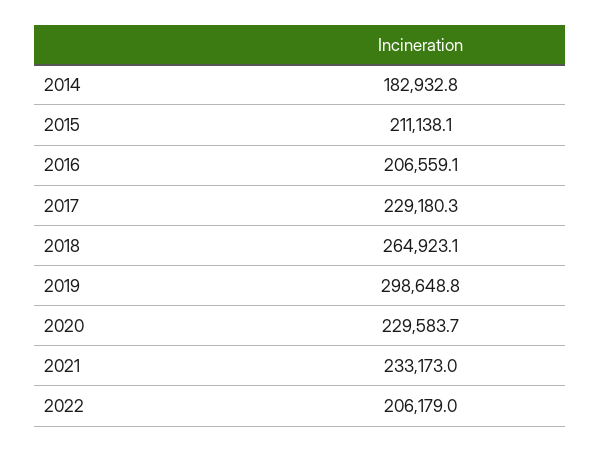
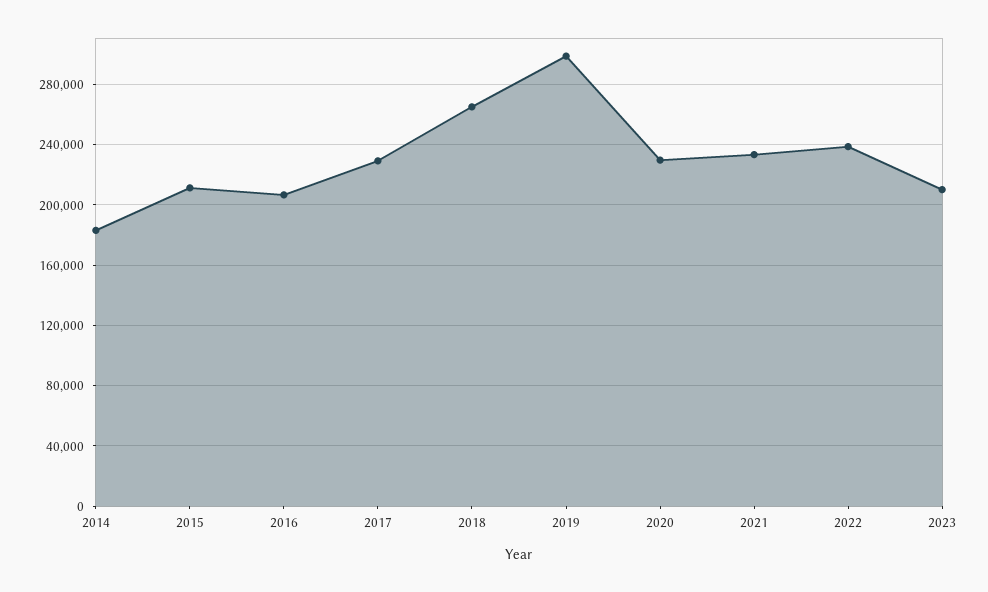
2022: 206179 -> 240000
2023: none -> 210000

